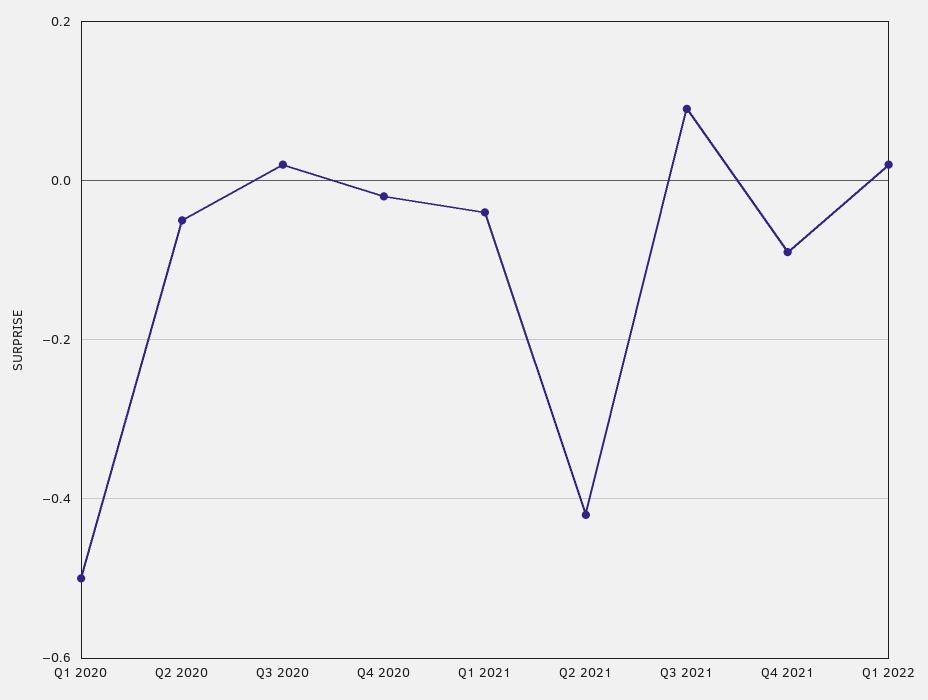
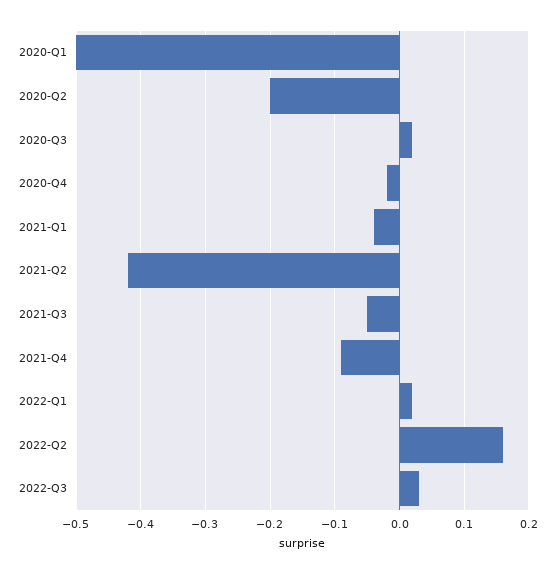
Q2 2020: -0.05 -> -0.2
Q3 2021: 0.1 -> -0.05
2022-Q2: none -> 0.16
2022-Q3: none -> 0.03

